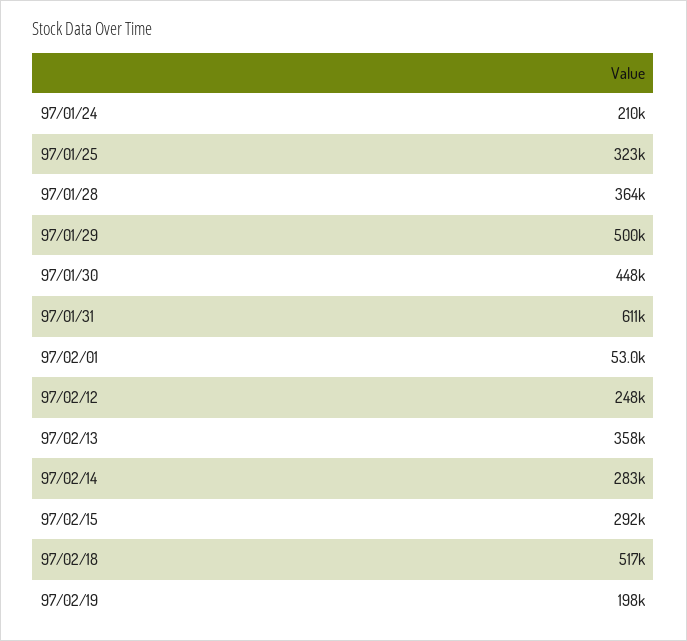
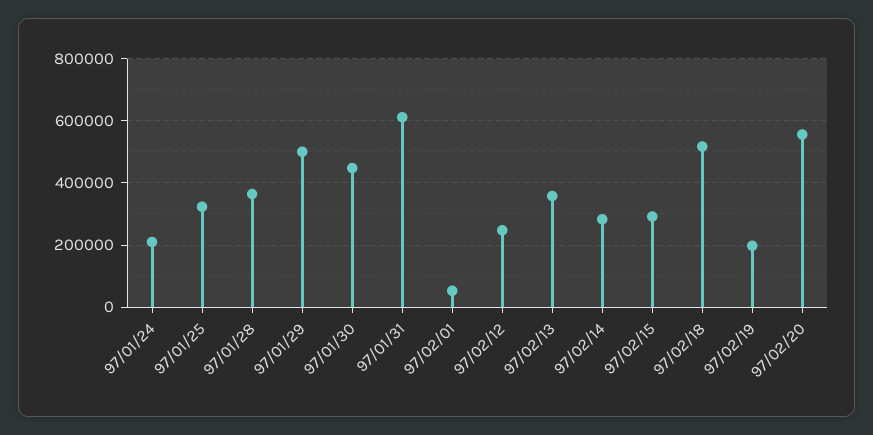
97/02/20: none -> 560000

